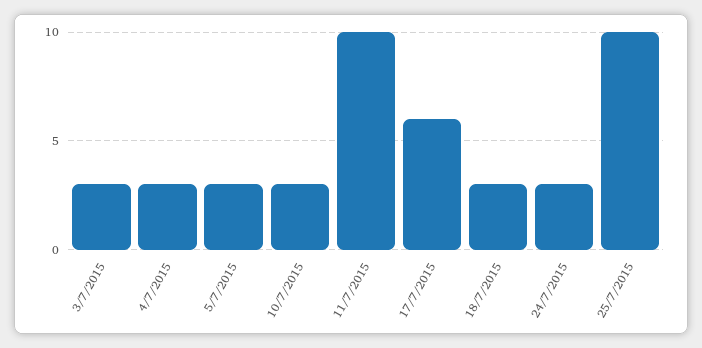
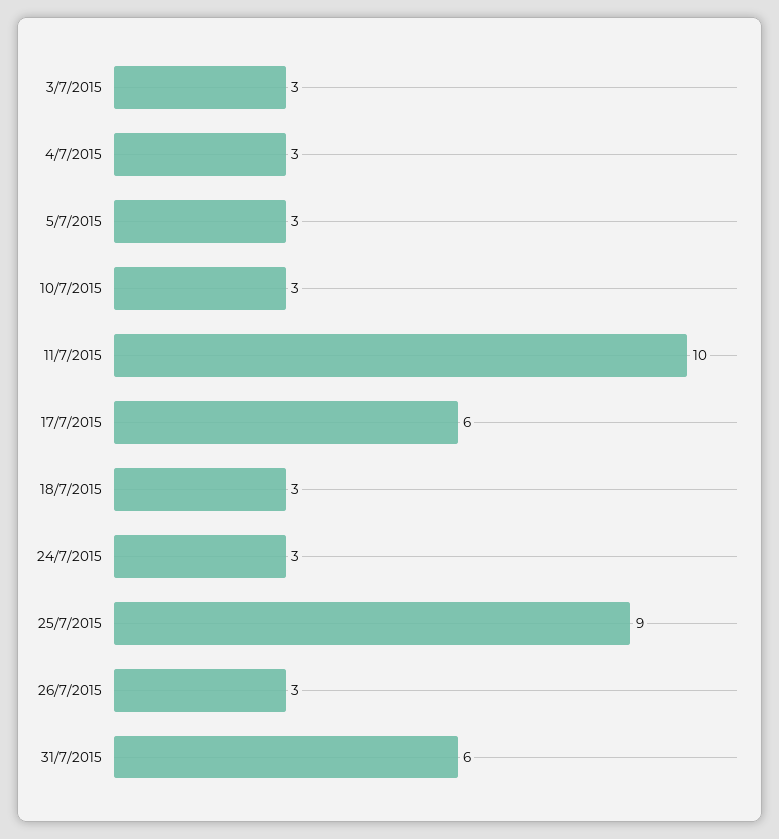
25/7/2015: 10 -> 9
26/7/2015: none -> 3
31/7/2015: none -> 6

